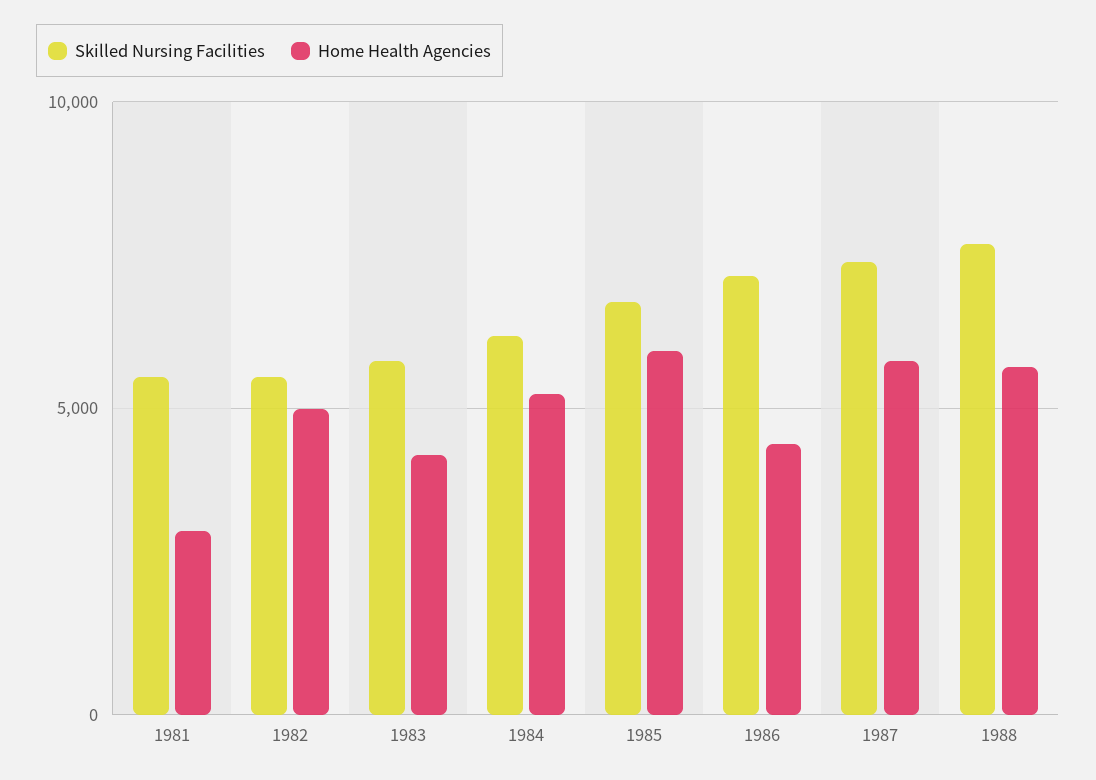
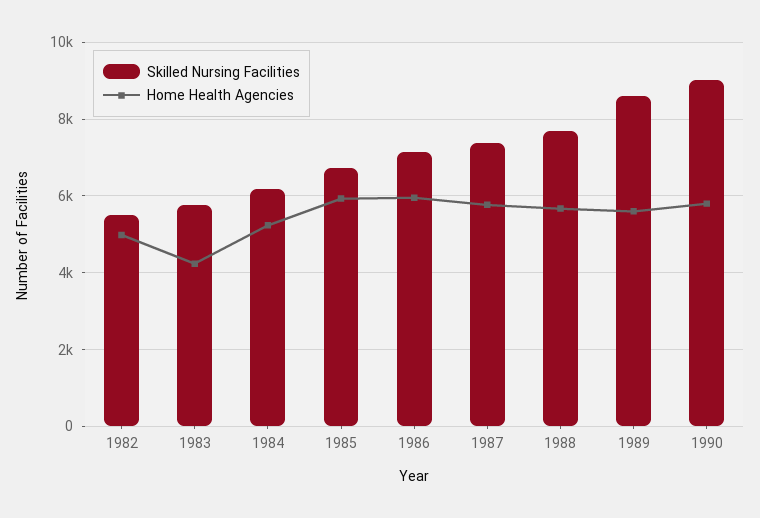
Skilled Nursing Facilities, 1981: 5500 -> none
Home Health Agencies, 1981: 3000 -> none
Home Health Agencies, 1986: 4500 -> 6000
Skilled Nursing Facilities, 1989: none -> 8600
Home Health Agencies, 1989: none -> 5600
Skilled Nursing Facilities, 1990: none -> 9000
Home Health Agencies, 1990: none -> 5800

